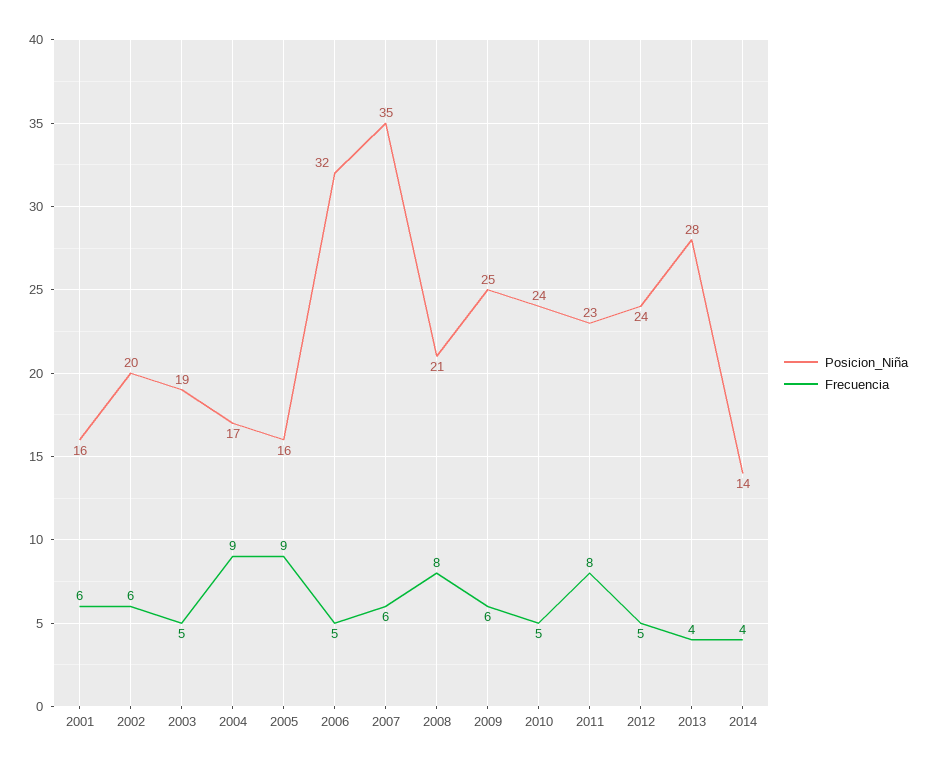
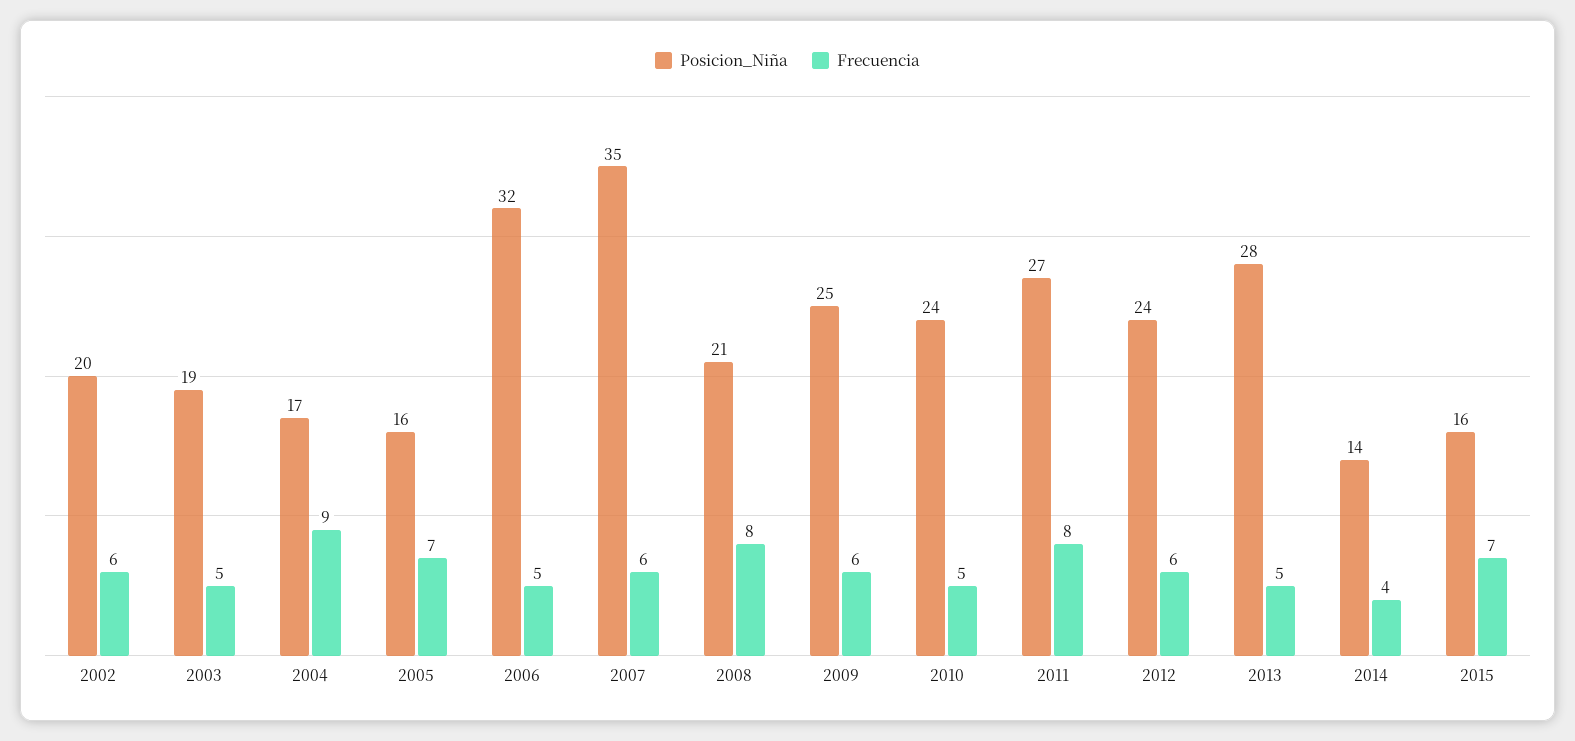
Posicion_Niña, 2001: 16 -> none
Frecuencia, 2001: 6 -> none
Frecuencia, 2005: 9 -> 7
Posicion_Niña, 2011: 23 -> 27
Frecuencia, 2012: 5 -> 6
Frecuencia, 2013: 4 -> 5
Posicion_Niña, 2015: none -> 16
Frecuencia, 2015: none -> 7

